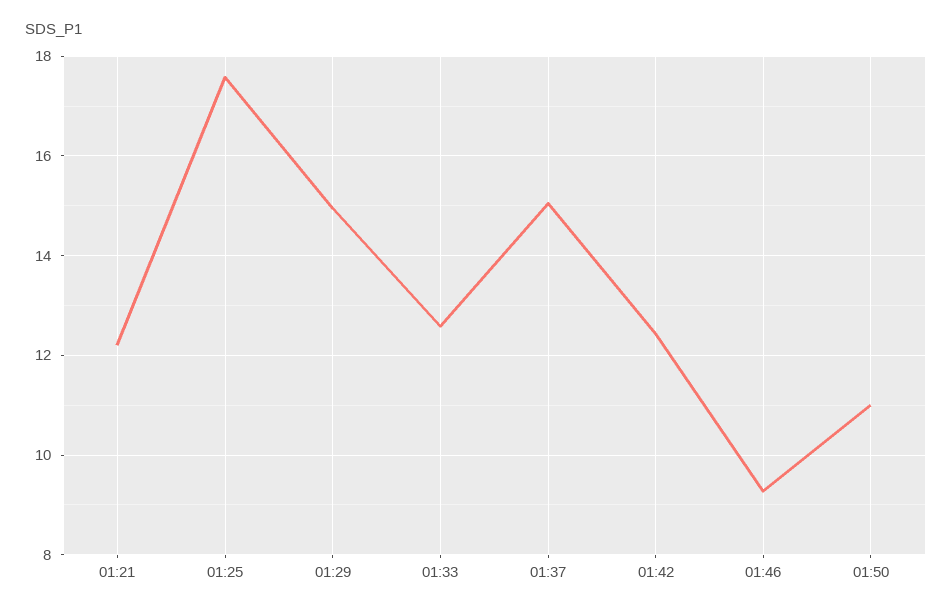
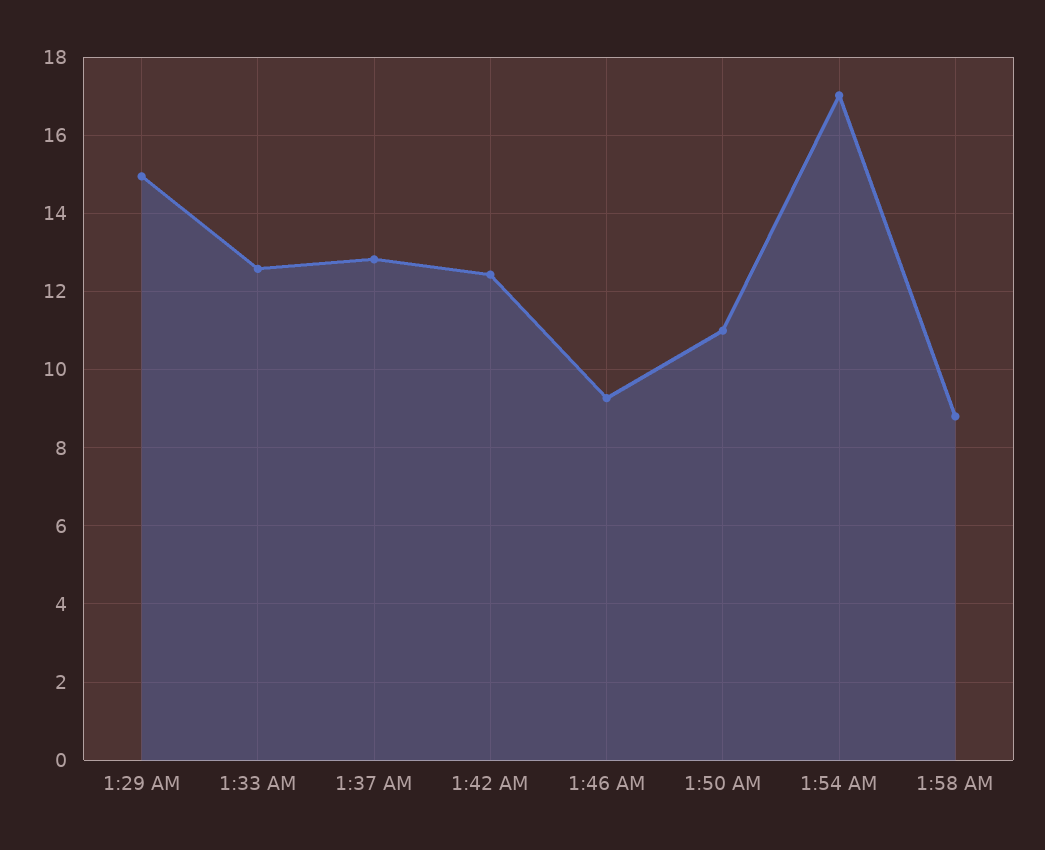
01:21: 12.2 -> none
01:25: 17.6 -> none
01:37: 15 -> 12.8
1:54 AM: none -> 17
1:58 AM: none -> 8.8

